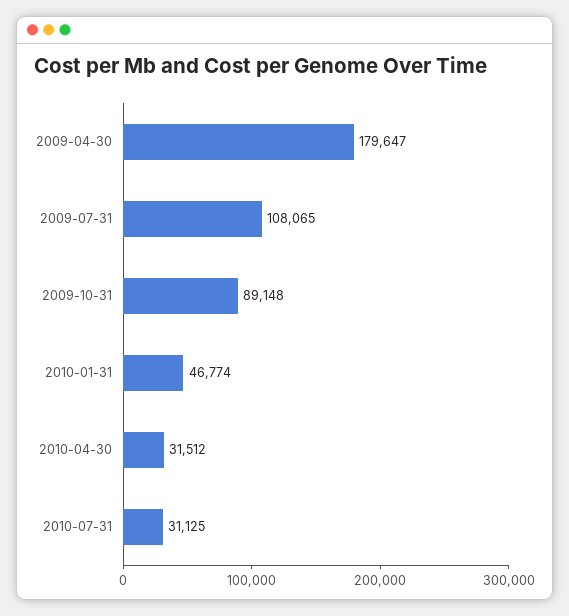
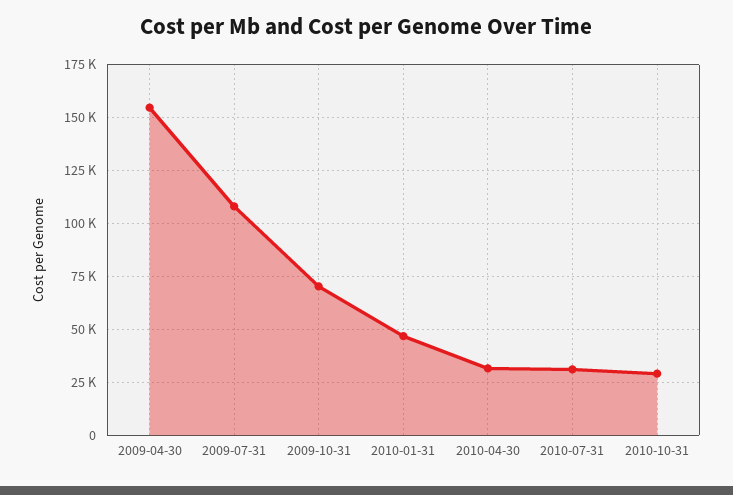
2009-04-30: 179647 -> 155000
2009-10-31: 89148 -> 70000
2010-10-31: none -> 30000

